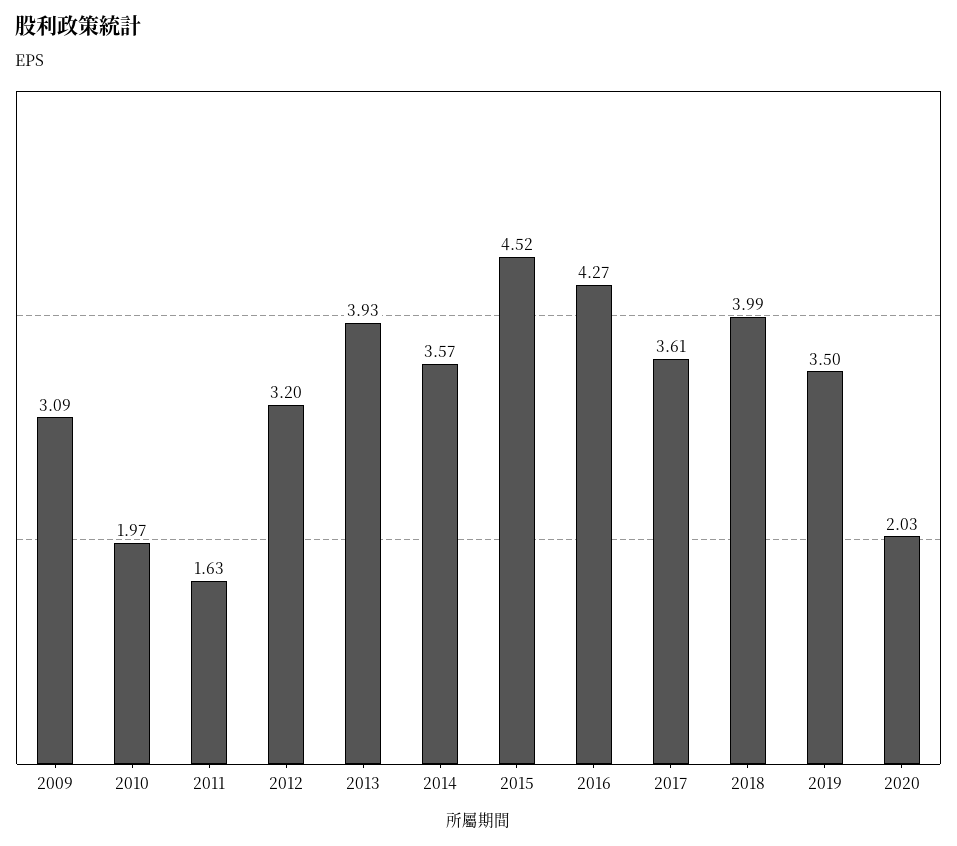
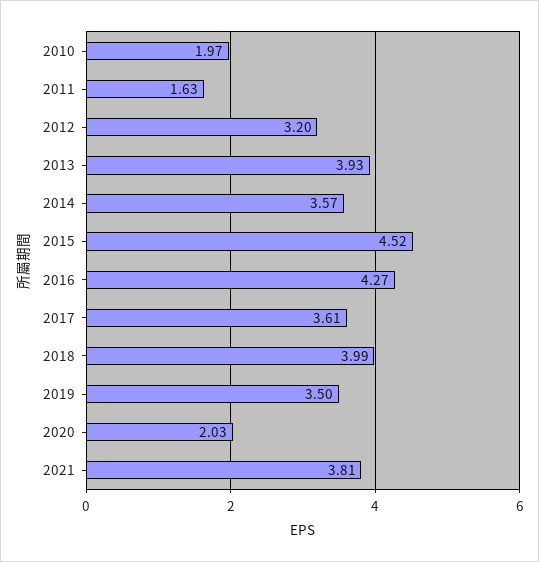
2009: 3.09 -> none
2021: none -> 3.81

